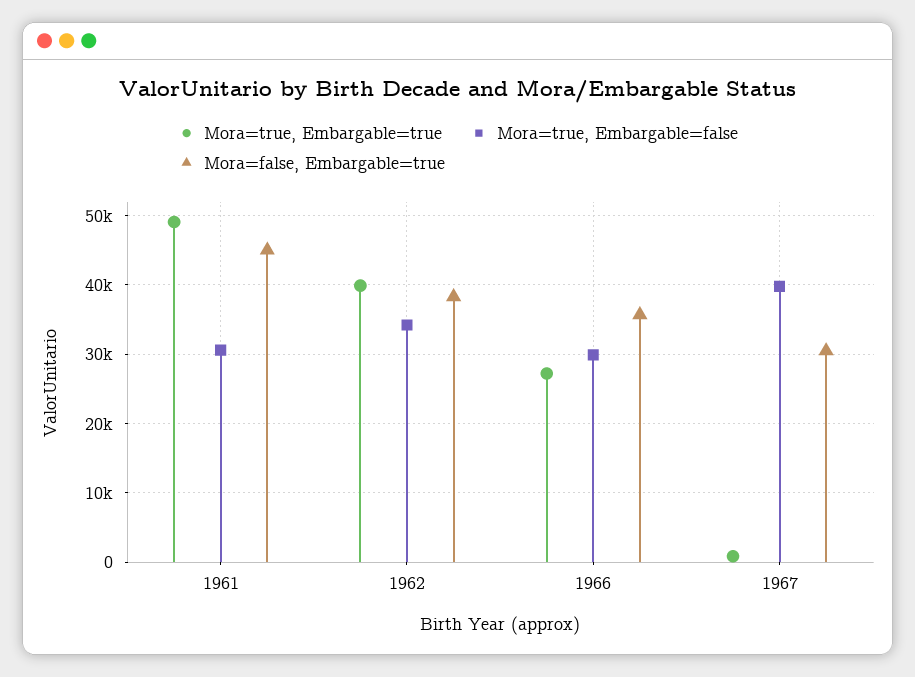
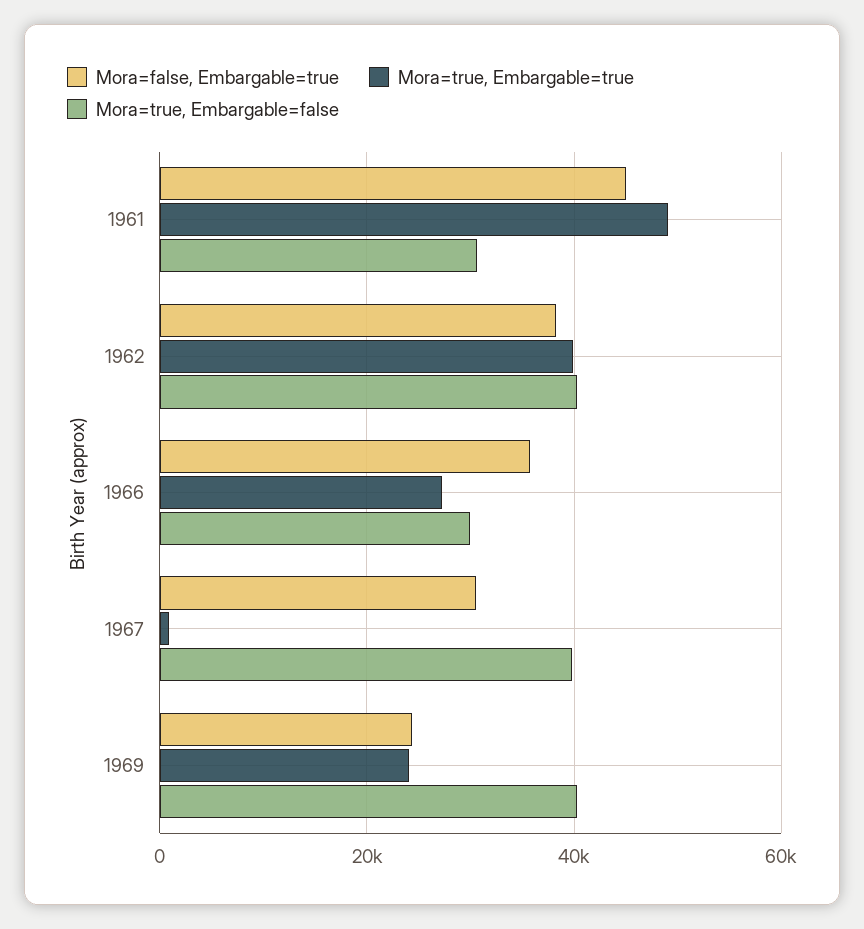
Mora=true, Embargable=false, 1962: 34000 -> 40000
Mora=false, Embargable=true, 1969: none -> 24000
Mora=true, Embargable=true, 1969: none -> 24000
Mora=true, Embargable=false, 1969: none -> 40000

